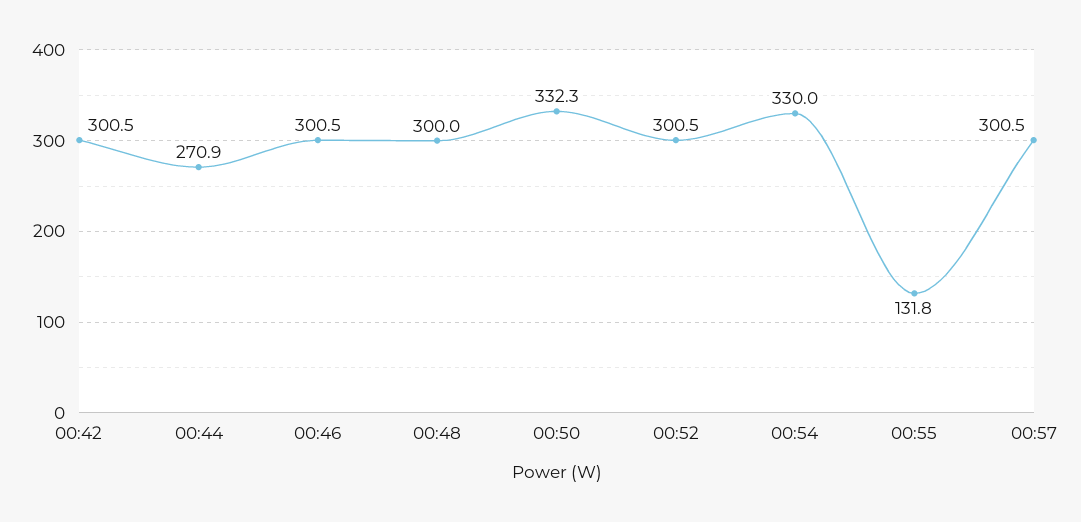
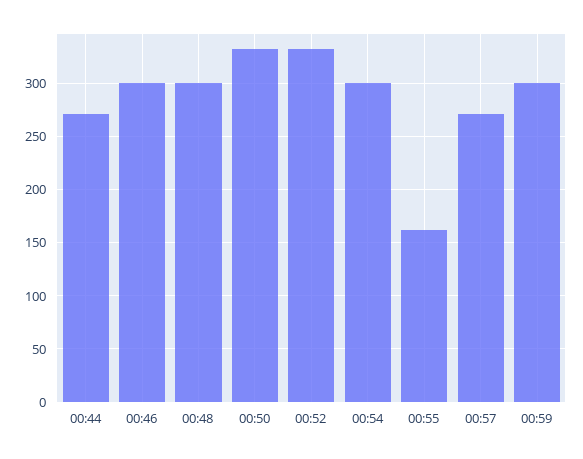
00:42: 300.5 -> none
00:52: 300.5 -> 330
00:54: 330 -> 300
00:55: 131.8 -> 160
00:57: 300.5 -> 270
00:59: none -> 300

